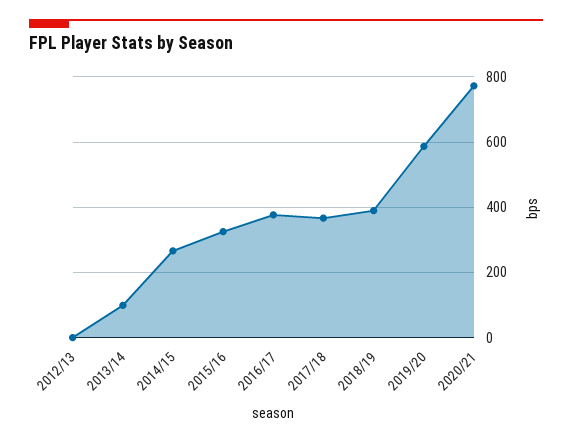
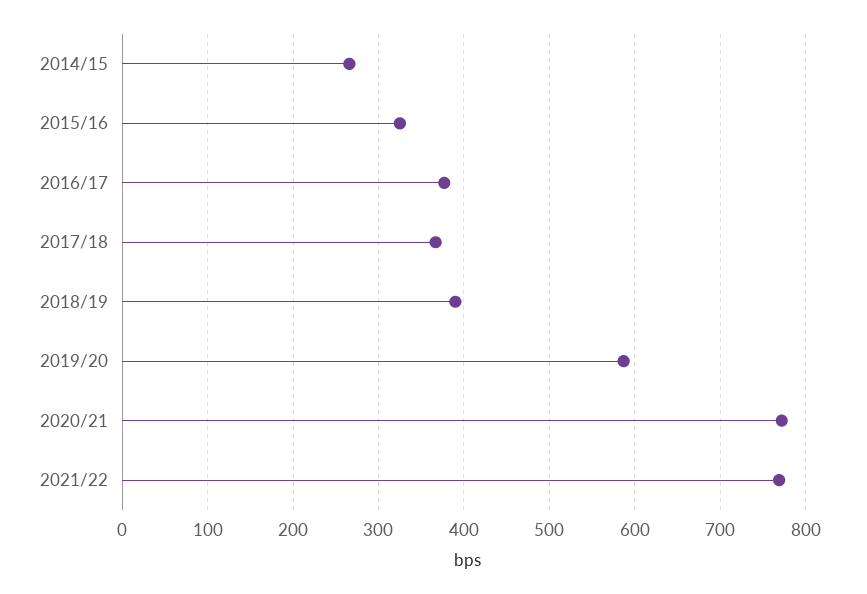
2012/13: 0 -> none
2013/14: 100 -> none
2021/22: none -> 770

